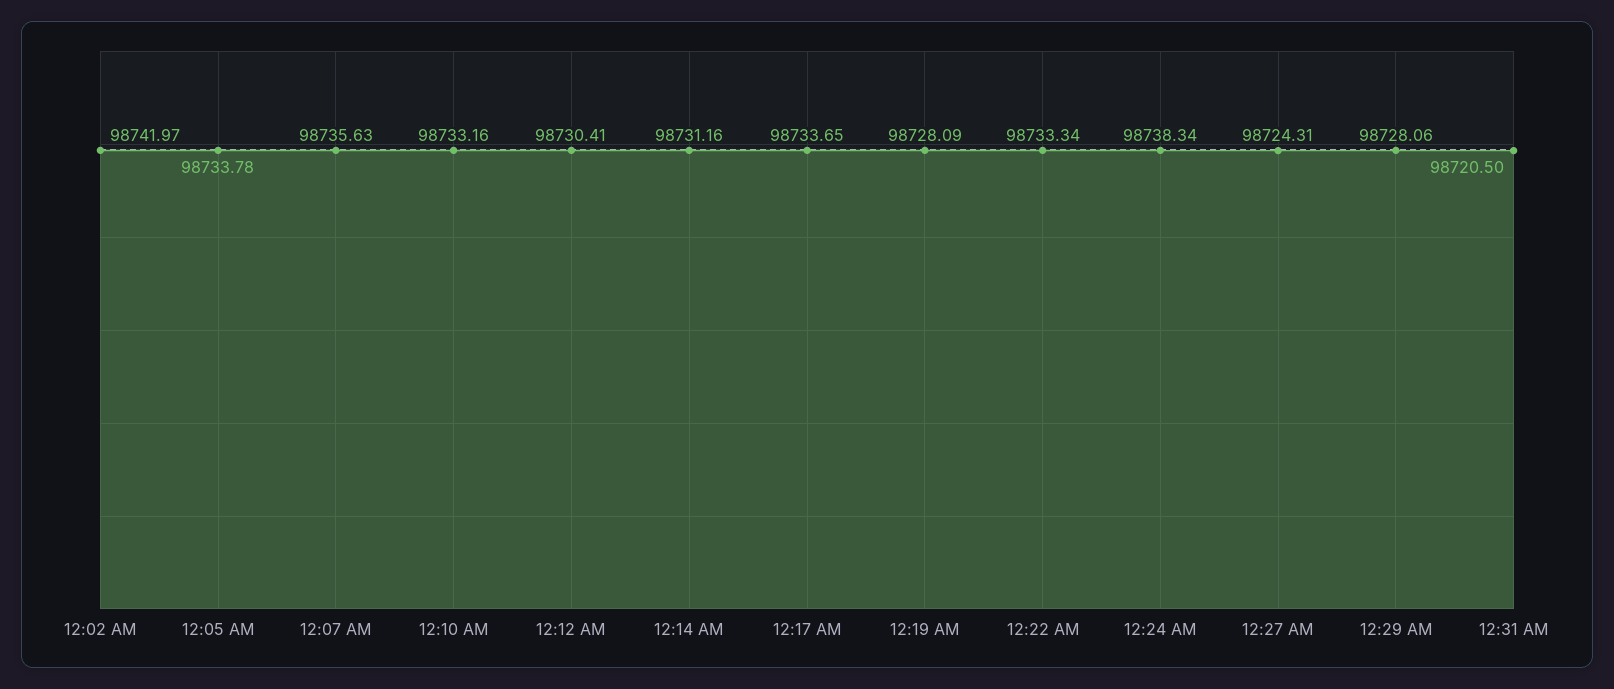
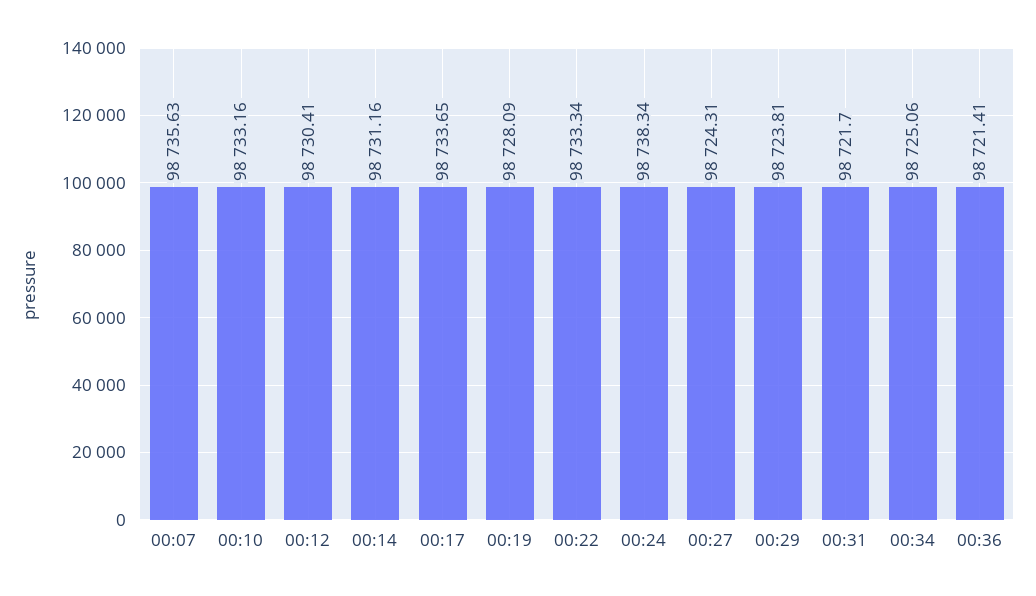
12:02 AM: 98741.97 -> none
12:05 AM: 98733.78 -> none
12:29 AM: 98728.06 -> 98723.81
12:31 AM: 98720.5 -> 98721.7
00:34: none -> 98725.06
00:36: none -> 98721.41

